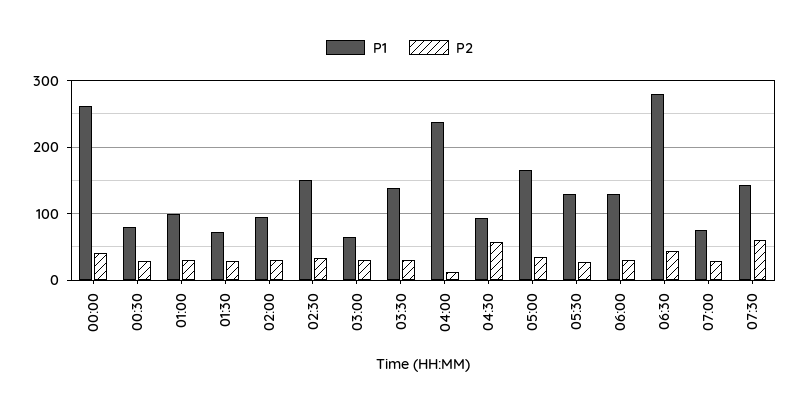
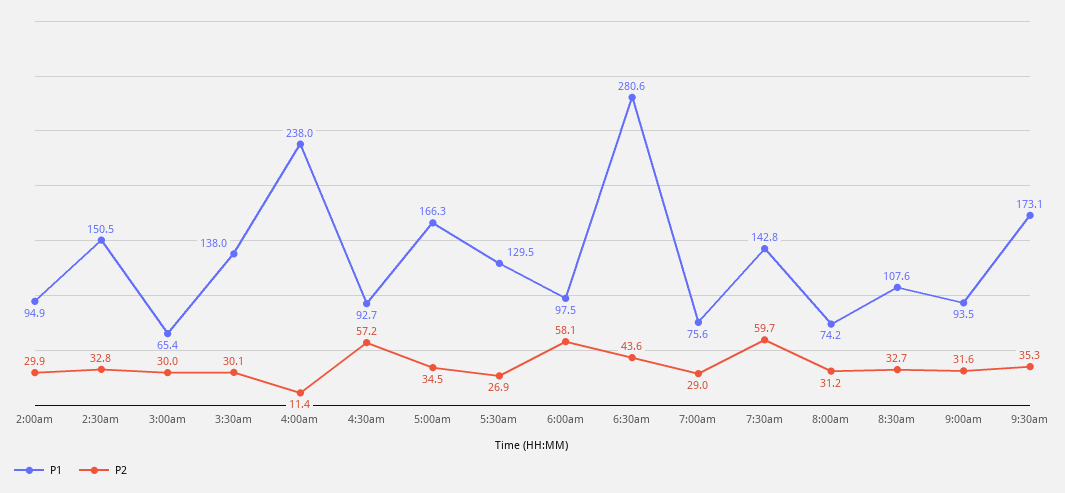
P1, 00:00: 260 -> none
P2, 00:00: 40 -> none
P1, 00:30: 80 -> none
P2, 00:30: 30 -> none
P1, 01:00: 100 -> none
P2, 01:00: 30 -> none
P1, 01:30: 70 -> none
P2, 01:30: 30 -> none
P1, 06:00: 130 -> 97.5
P2, 06:00: 30 -> 58.1
P1, 8:00am: none -> 74.2
P2, 8:00am: none -> 31.2
P1, 8:30am: none -> 107.6
P2, 8:30am: none -> 32.7
P1, 9:00am: none -> 93.5
P2, 9:00am: none -> 31.6
P1, 9:30am: none -> 173.1
P2, 9:30am: none -> 35.3

